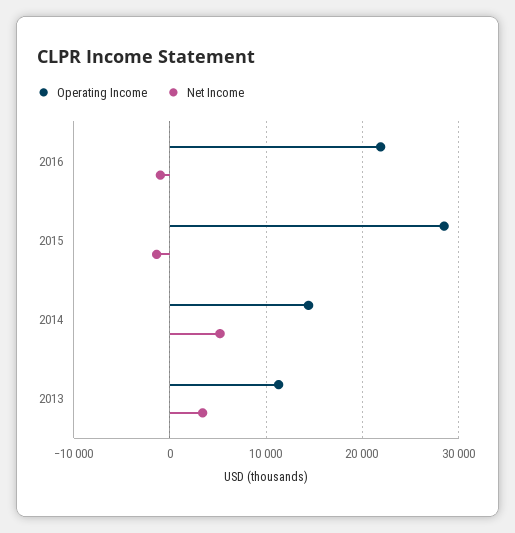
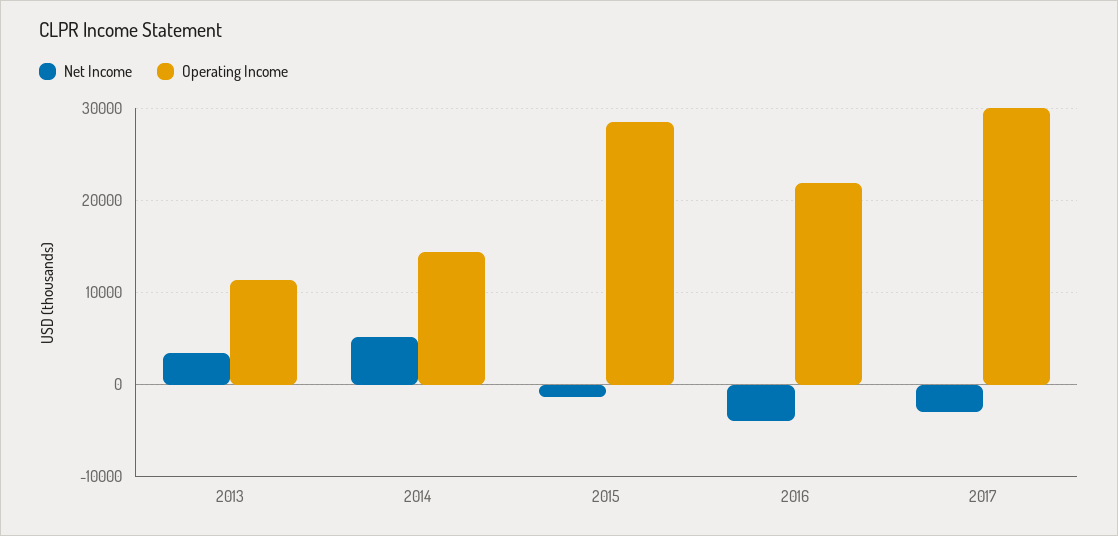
Net Income, 2016: -1000 -> -4000
Net Income, 2017: none -> -3000
Operating Income, 2017: none -> 30000

